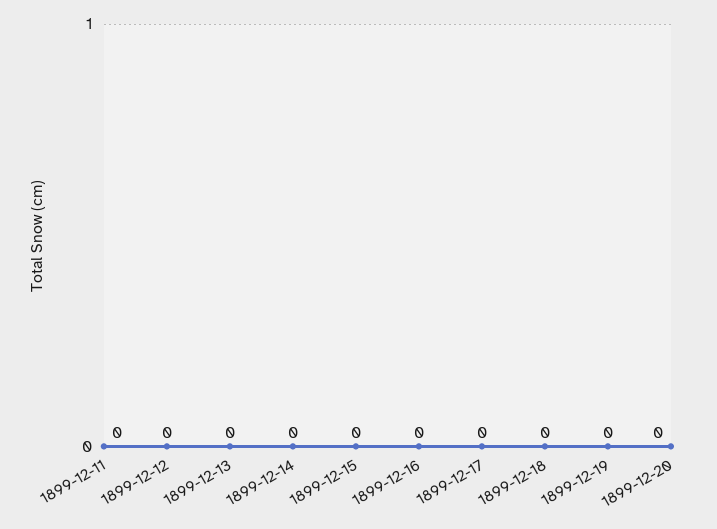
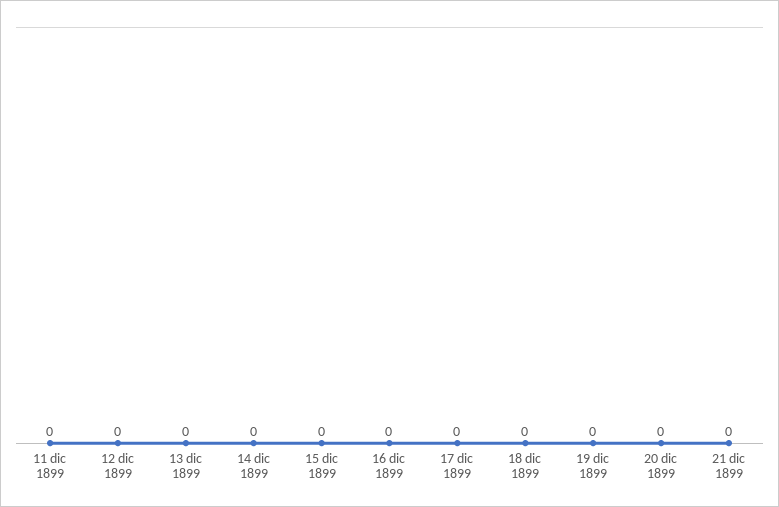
21 dic 1899: none -> 0

